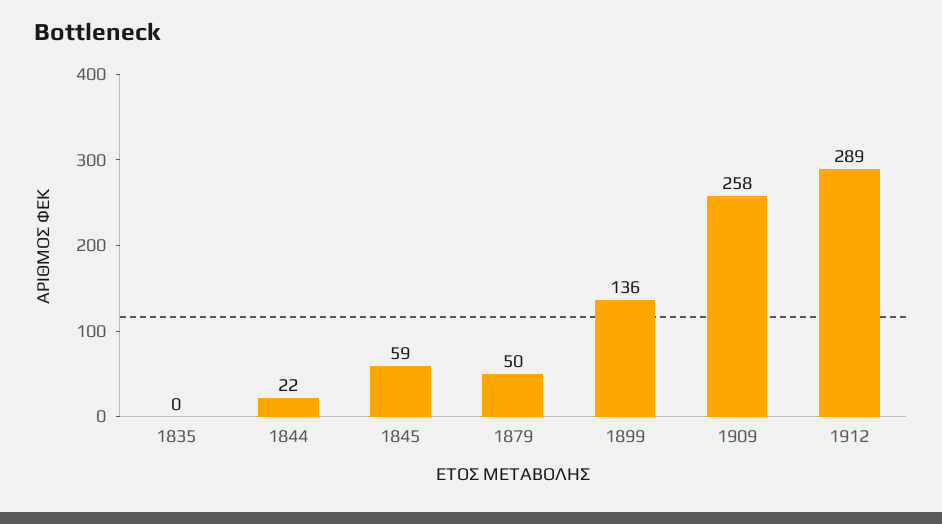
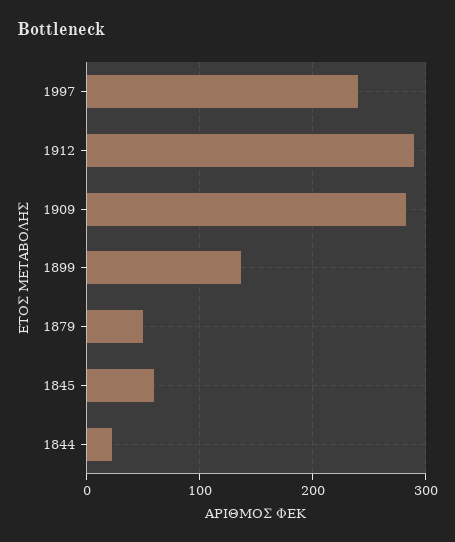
1835: 0 -> none
1909: 258 -> 280
1997: none -> 240

